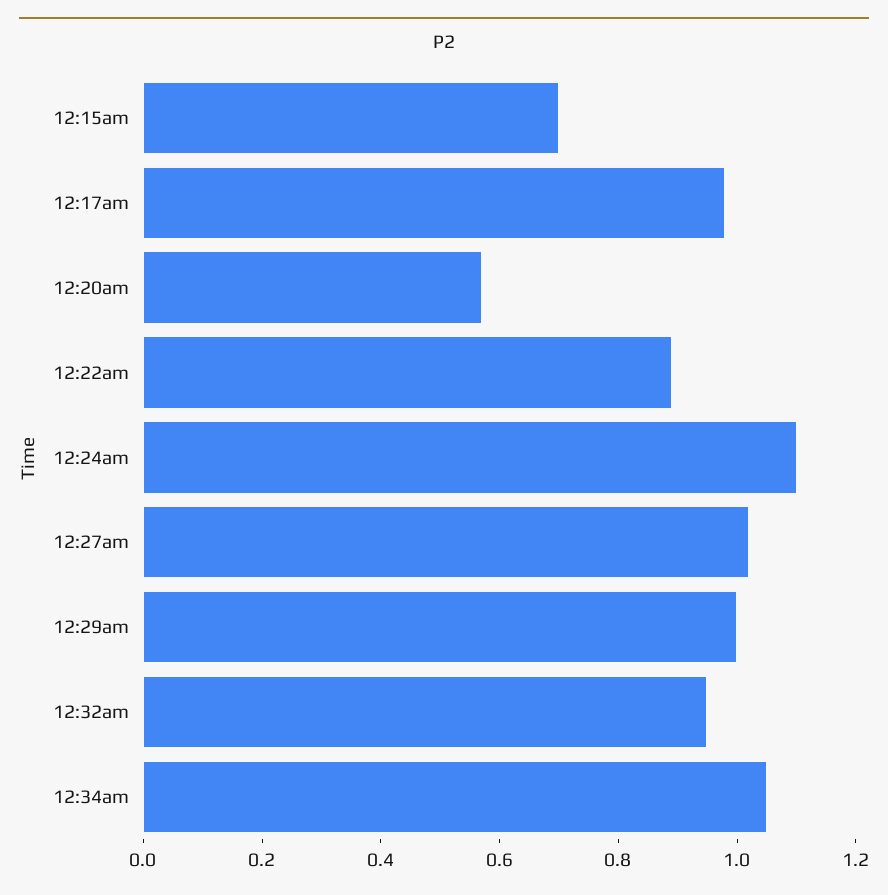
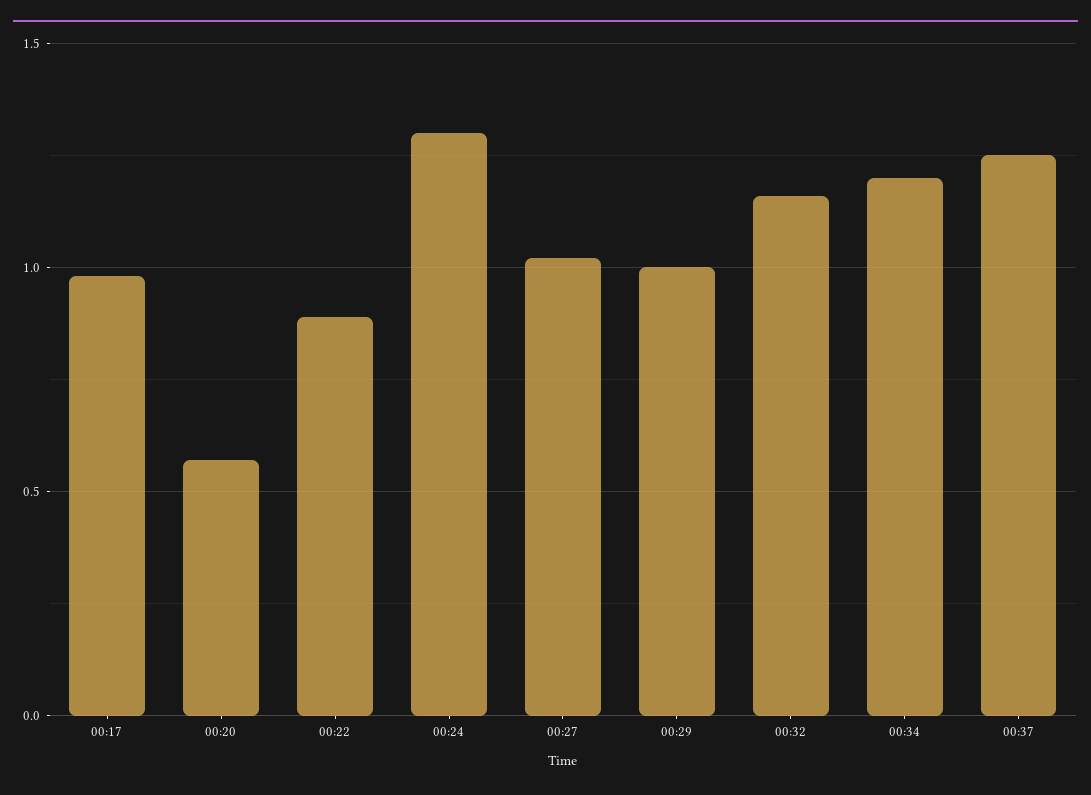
12:15am: 0.7 -> none
12:24am: 1.1 -> 1.3
12:32am: 0.95 -> 1.15
12:34am: 1.05 -> 1.2
00:37: none -> 1.25

